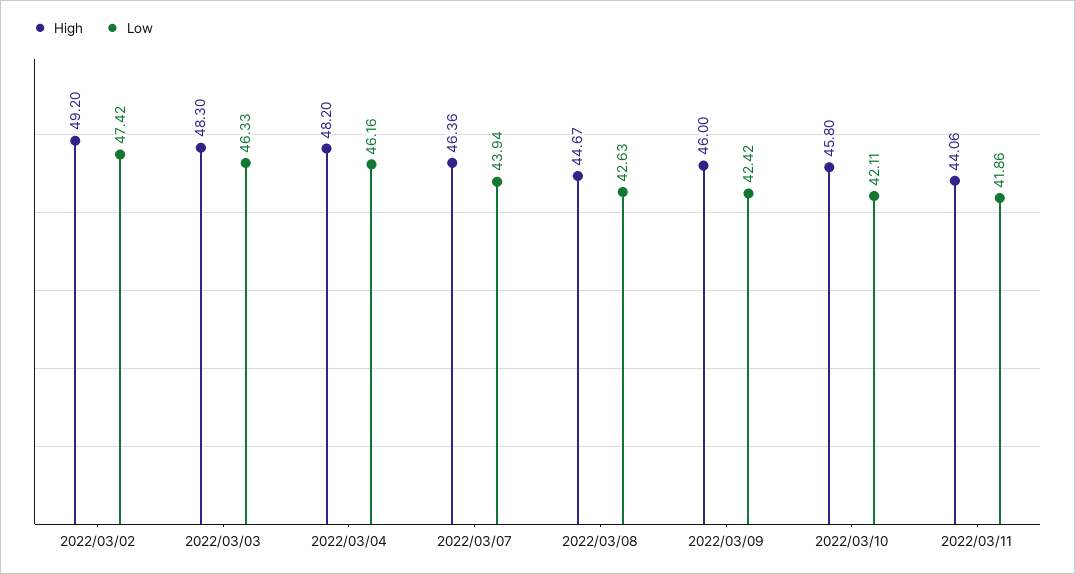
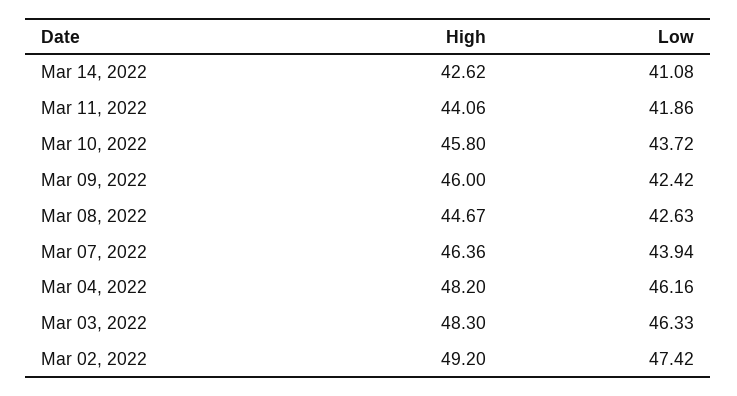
Low, 2022/03/10: 42.11 -> 43.72
High, Mar 14, 2022: none -> 42.62
Low, Mar 14, 2022: none -> 41.08

